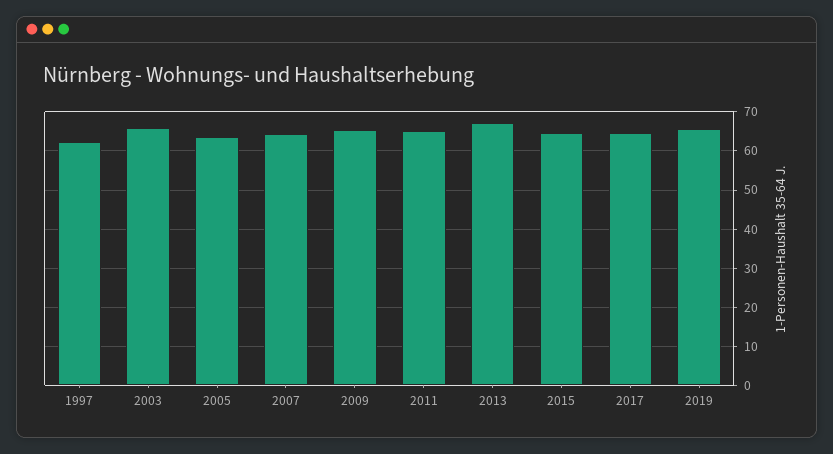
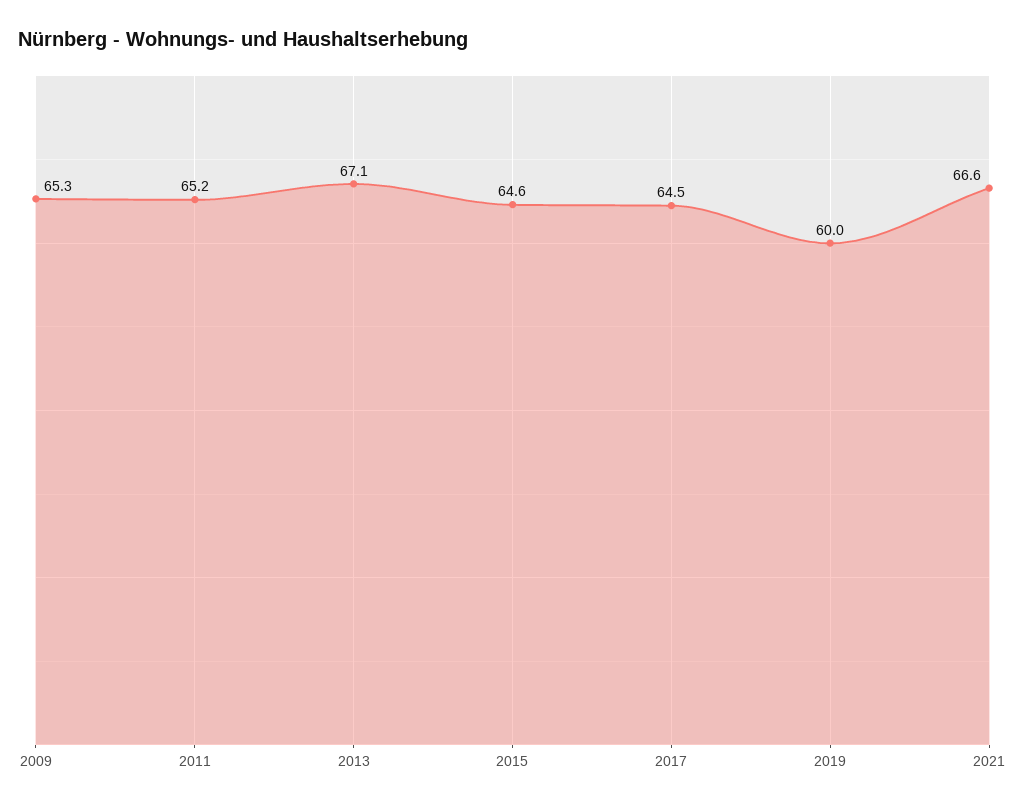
1997: 62 -> none
2003: 66 -> none
2005: 64 -> none
2007: 64 -> none
2019: 66 -> 60
2021: none -> 66.6

